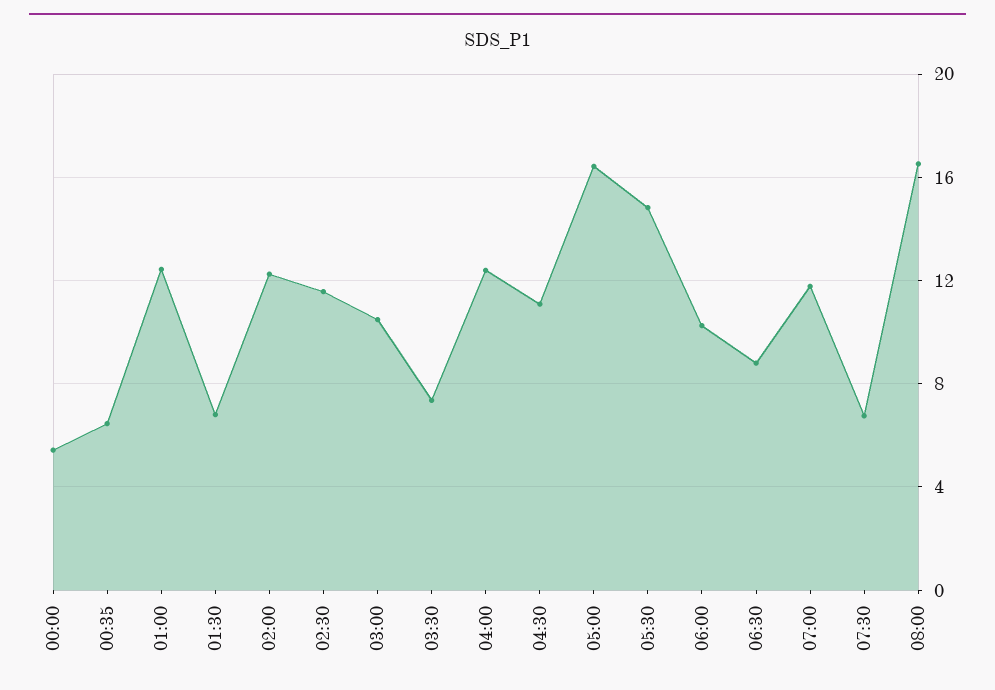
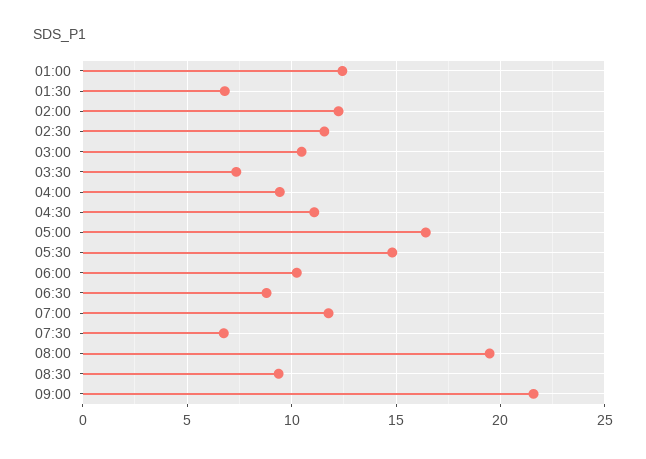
00:00: 5.5 -> none
00:35: 6.5 -> none
04:00: 12.5 -> 9.5
08:00: 16.5 -> 19.5
08:30: none -> 9.5
09:00: none -> 21.5

